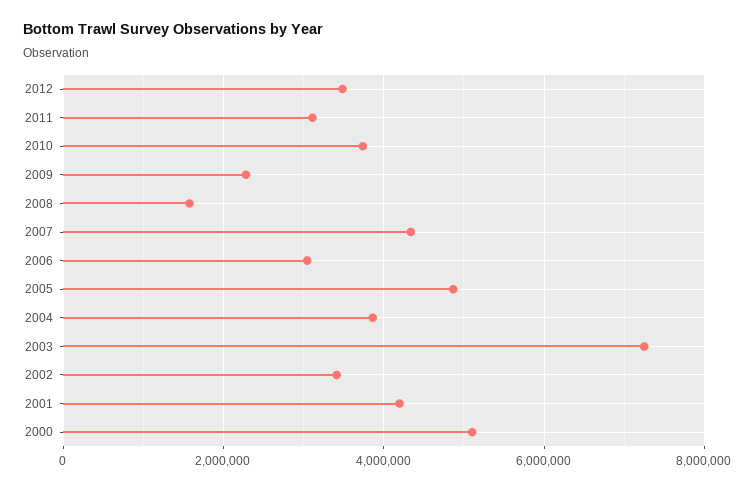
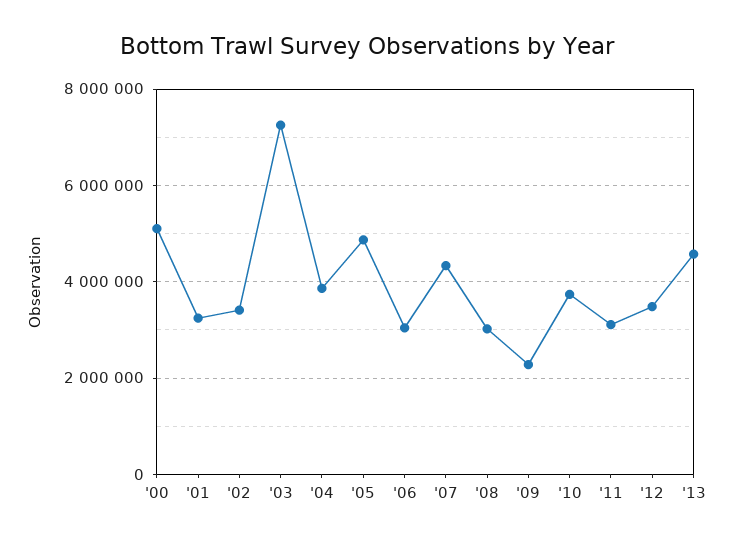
2008: 1600000 -> 3000000
2001: 4200000 -> 3200000
'13: none -> 4600000

